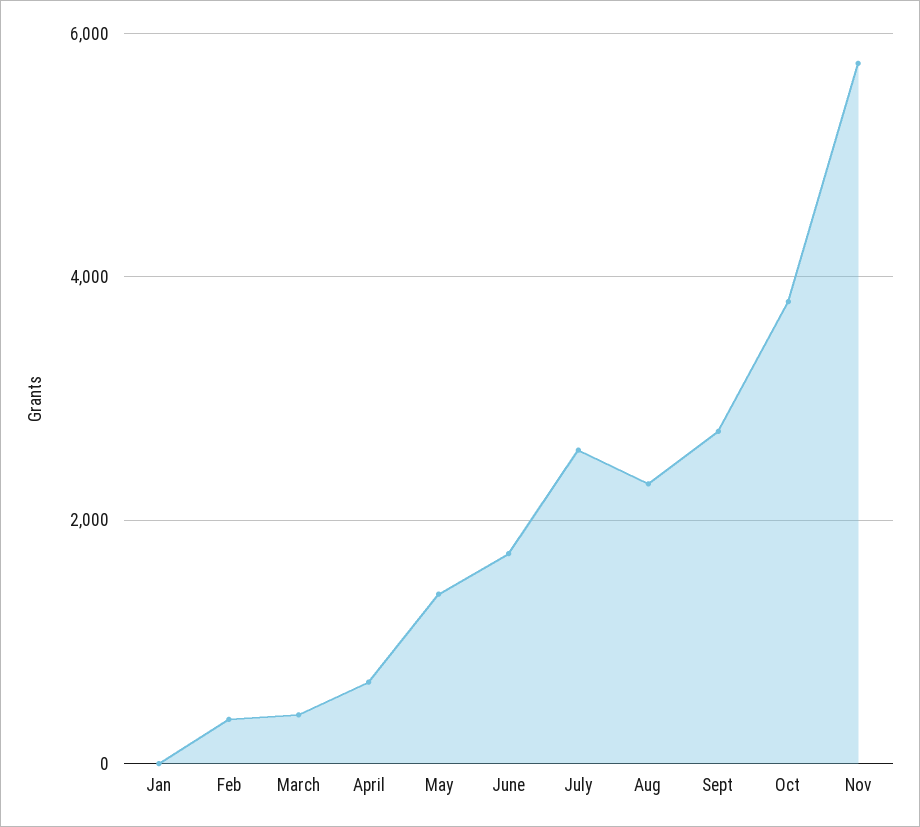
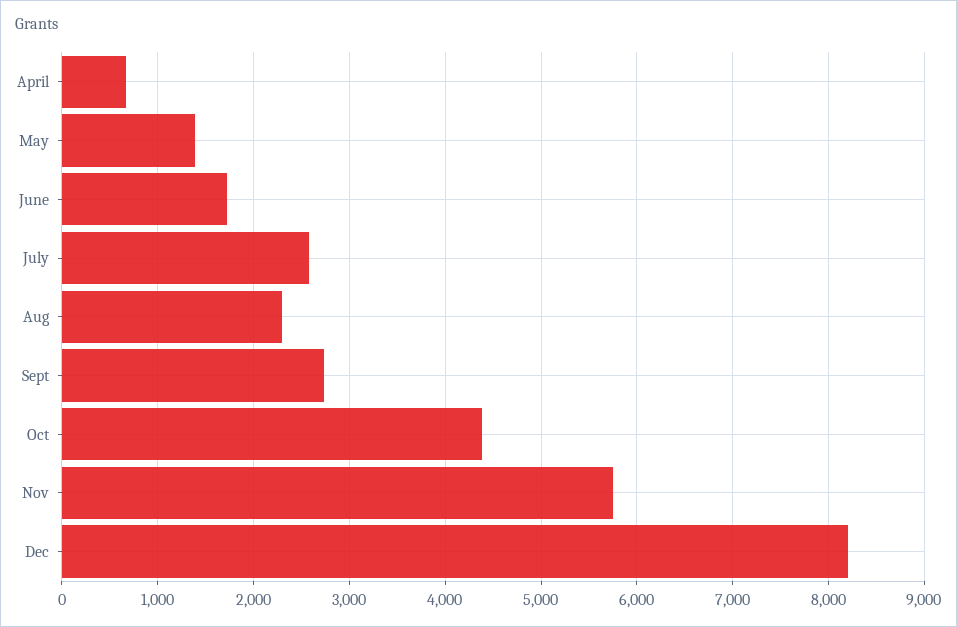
Jan: 0 -> none
Feb: 400 -> none
March: 400 -> none
Oct: 3800 -> 4400
Dec: none -> 8200

